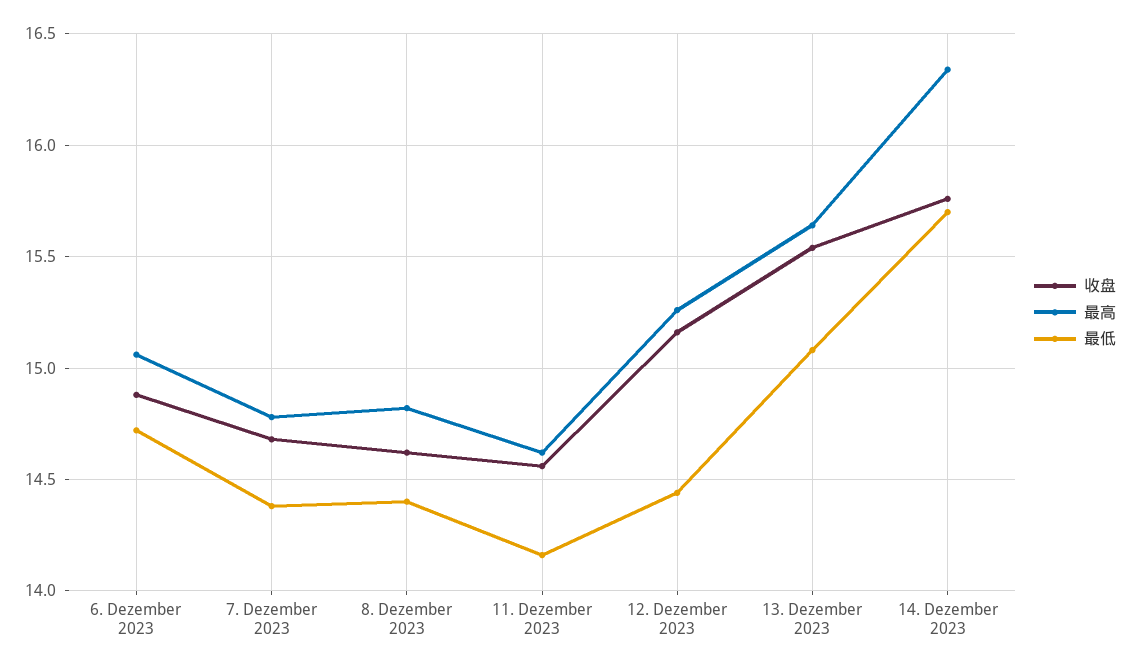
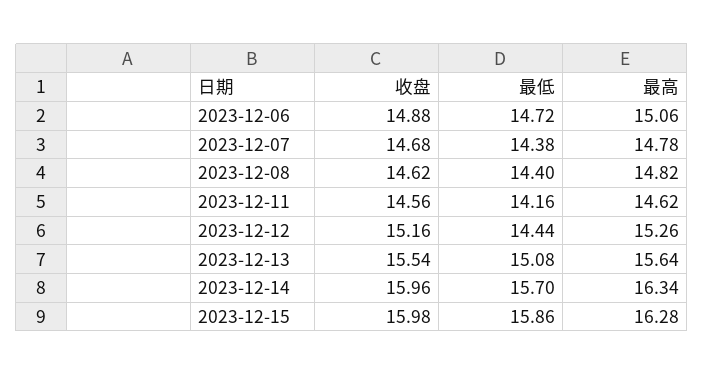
收盘, 14. Dezember 2023: 15.75 -> 15.96
收盘, 2023-12-15: none -> 15.98
最低, 2023-12-15: none -> 15.86
最高, 2023-12-15: none -> 16.28

